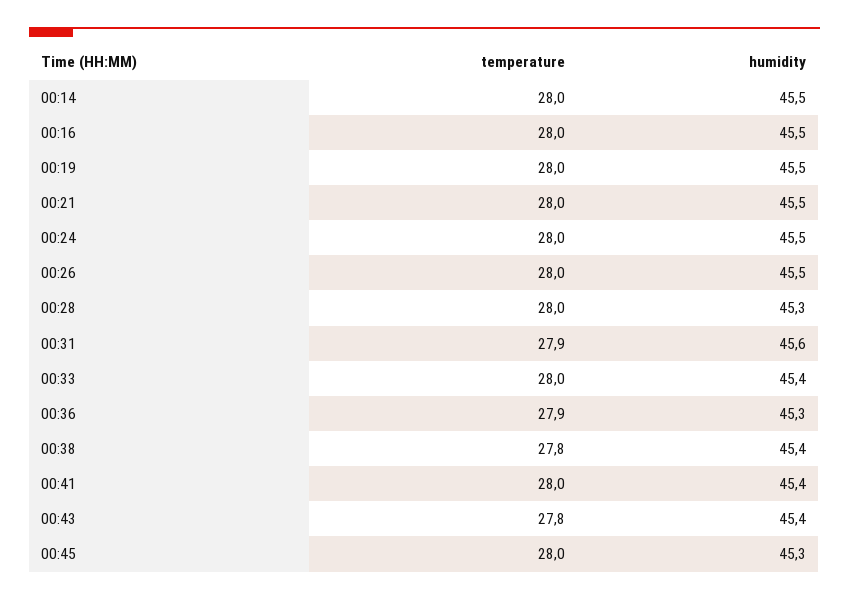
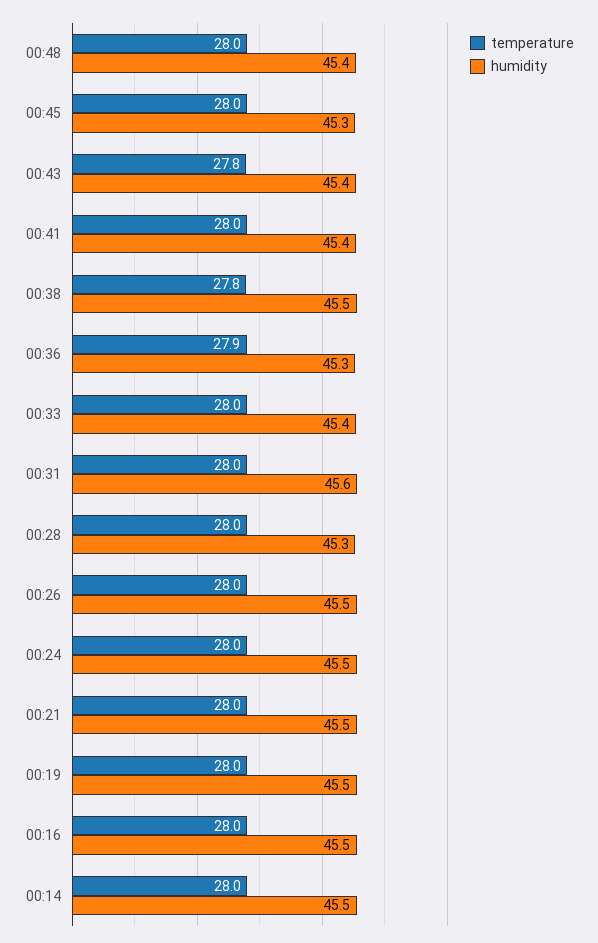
temperature, 00:31: 27.9 -> 28
humidity, 00:38: 45.4 -> 45.5
temperature, 00:48: none -> 28
humidity, 00:48: none -> 45.4

